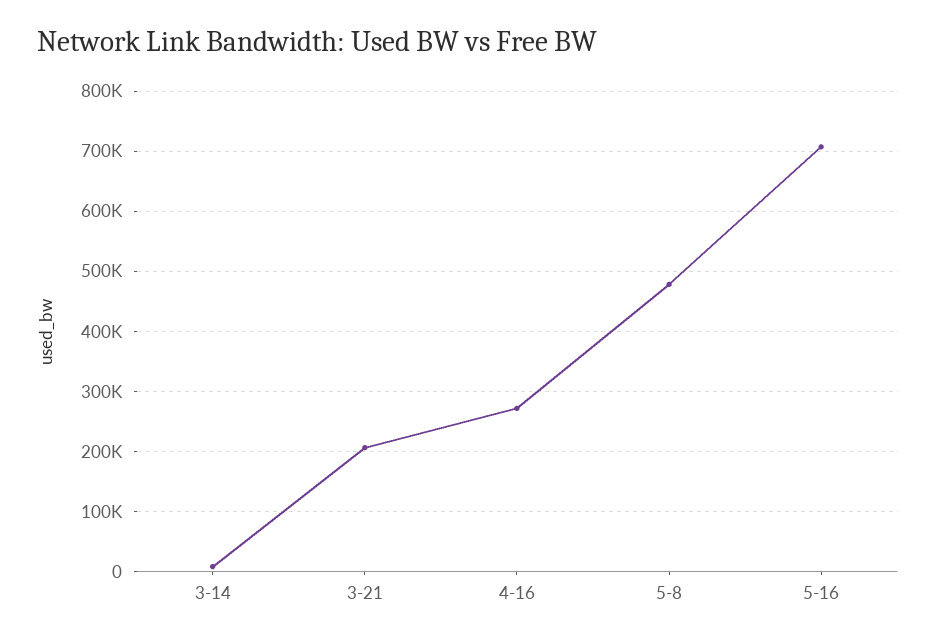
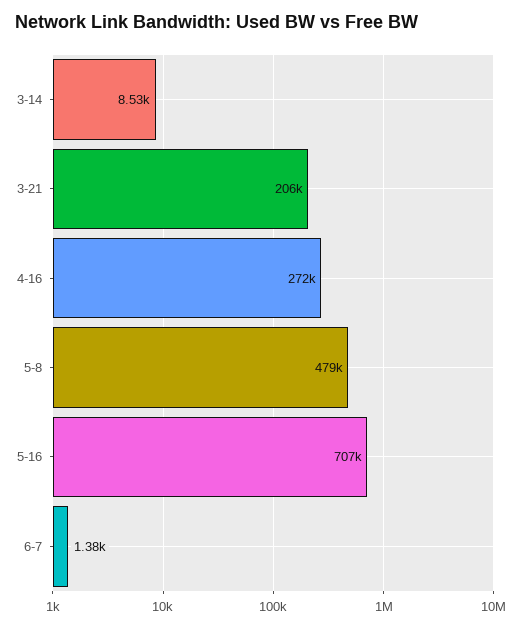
6-7: none -> 1380

